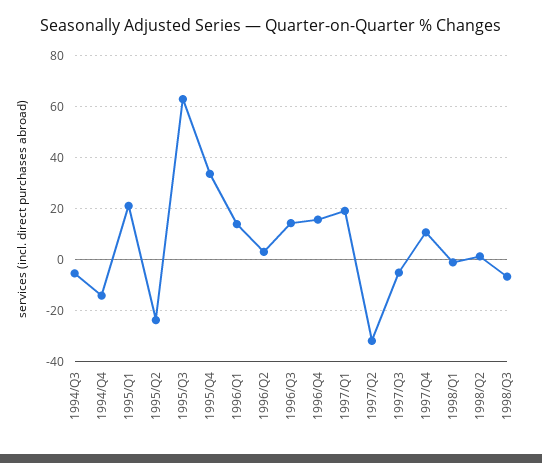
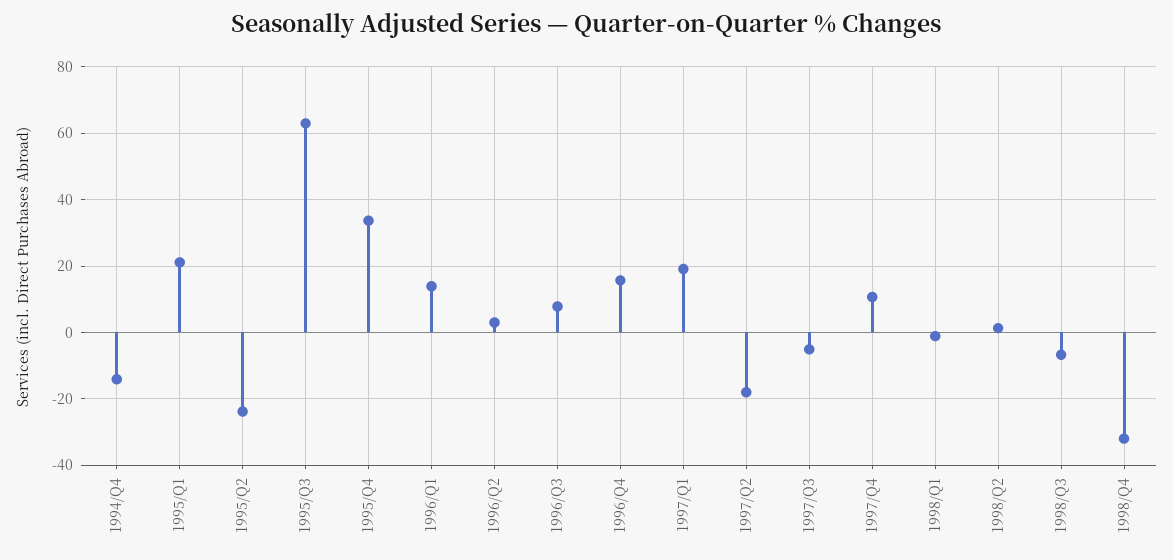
1994/Q3: -5 -> none
1996/Q3: 15 -> 8
1997/Q2: -32.5 -> -18
1998/Q4: none -> -32

